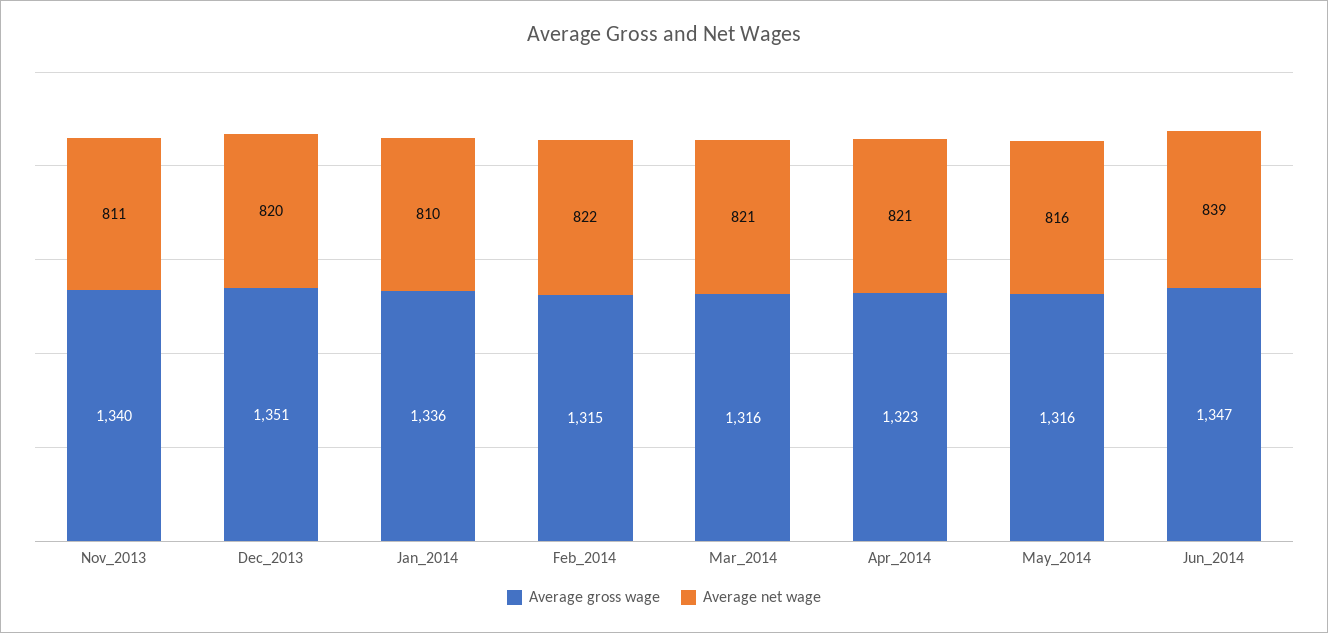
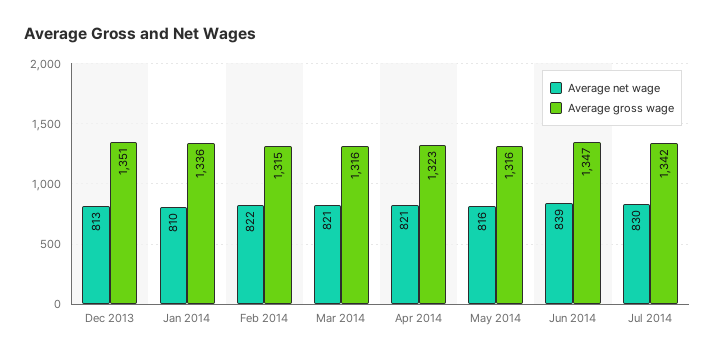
Average gross wage, Nov_2013: 1340 -> none
Average net wage, Nov_2013: 811 -> none
Average net wage, Dec_2013: 820 -> 813
Average net wage, Jul 2014: none -> 830
Average gross wage, Jul 2014: none -> 1342

